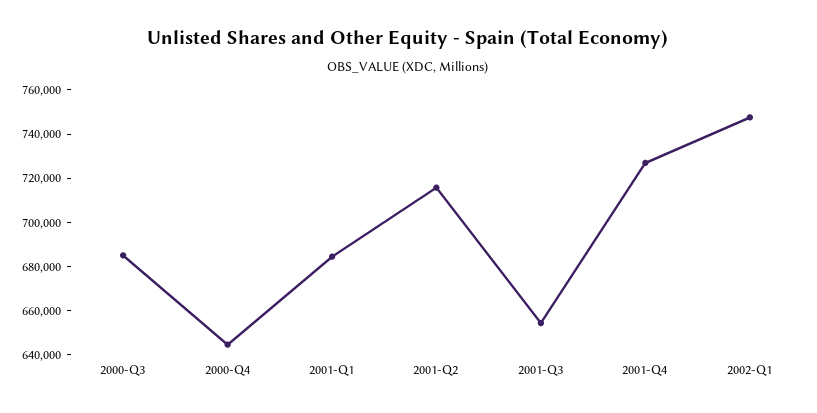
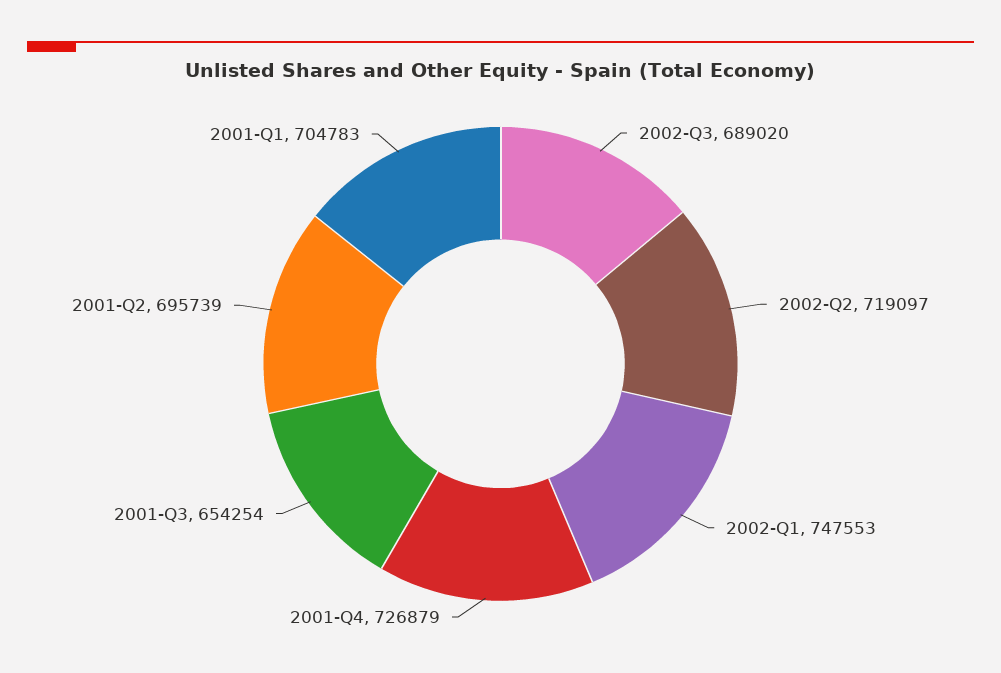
2000-Q3: 685000 -> none
2000-Q4: 645000 -> none
2001-Q1: 685000 -> 704783
2001-Q2: 715000 -> 695739
2002-Q3: none -> 689020
2002-Q2: none -> 719097

